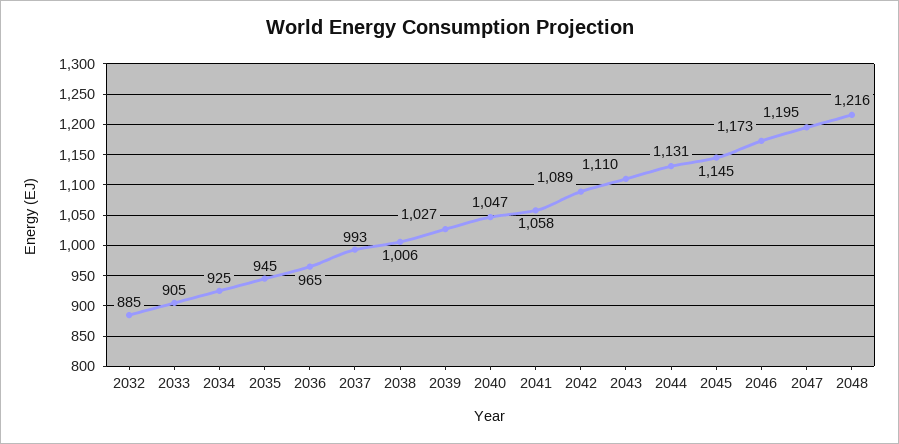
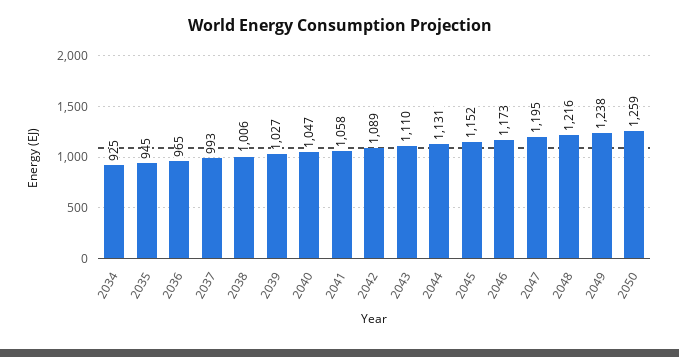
2032: 885 -> none
2033: 905 -> none
2045: 1145 -> 1152
2049: none -> 1238
2050: none -> 1259

